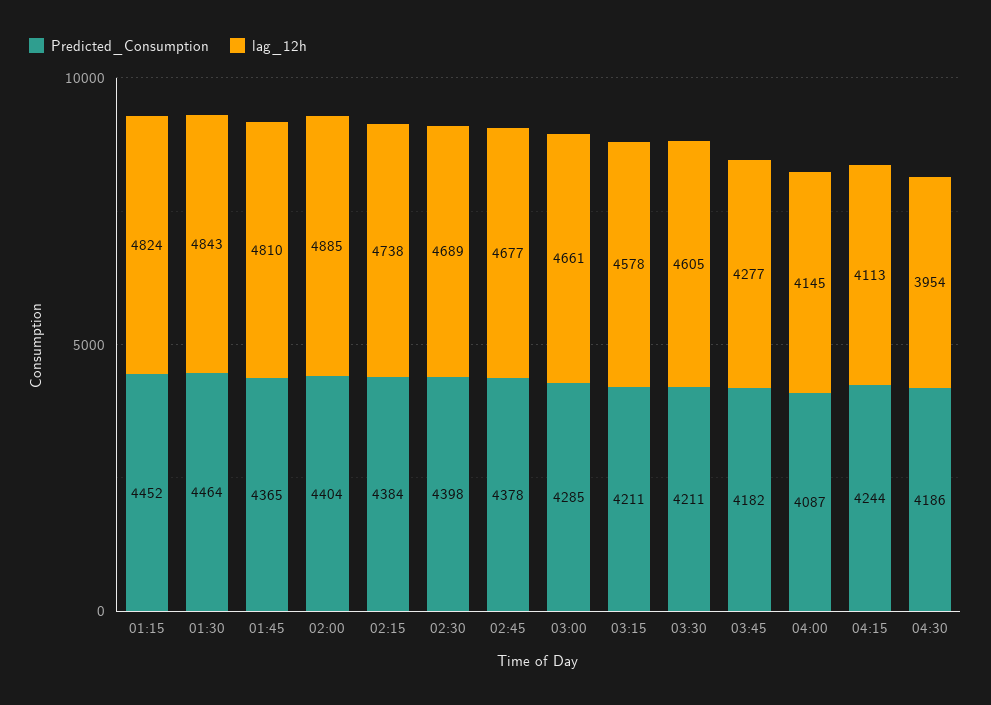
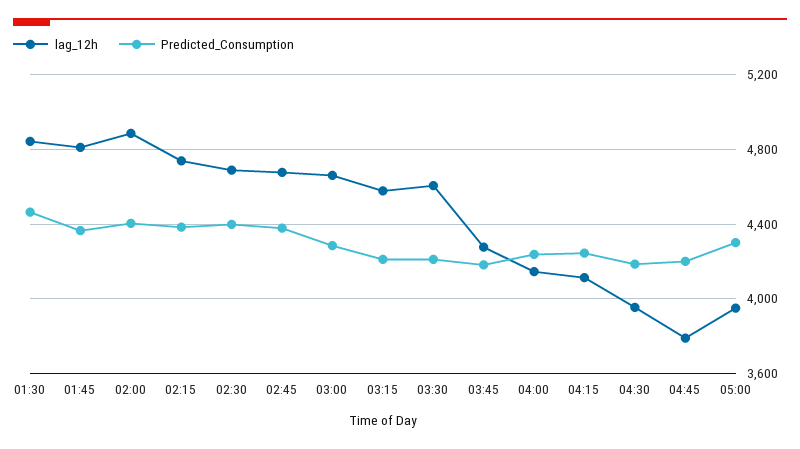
Predicted_Consumption, 01:15: 4452 -> none
lag_12h, 01:15: 4824 -> none
Predicted_Consumption, 04:00: 4087 -> 4250
lag_12h, 04:45: none -> 3800
Predicted_Consumption, 04:45: none -> 4200
lag_12h, 05:00: none -> 3950
Predicted_Consumption, 05:00: none -> 4300

